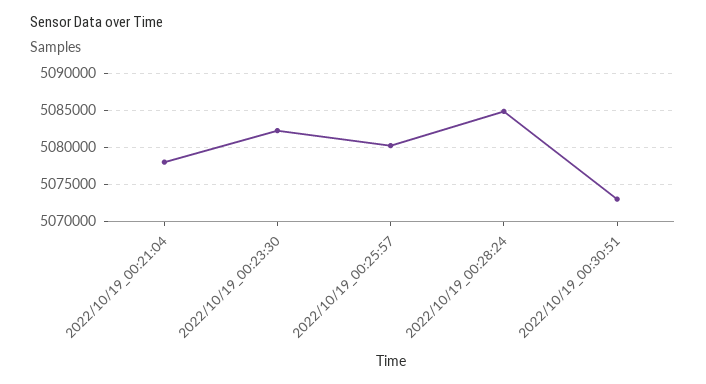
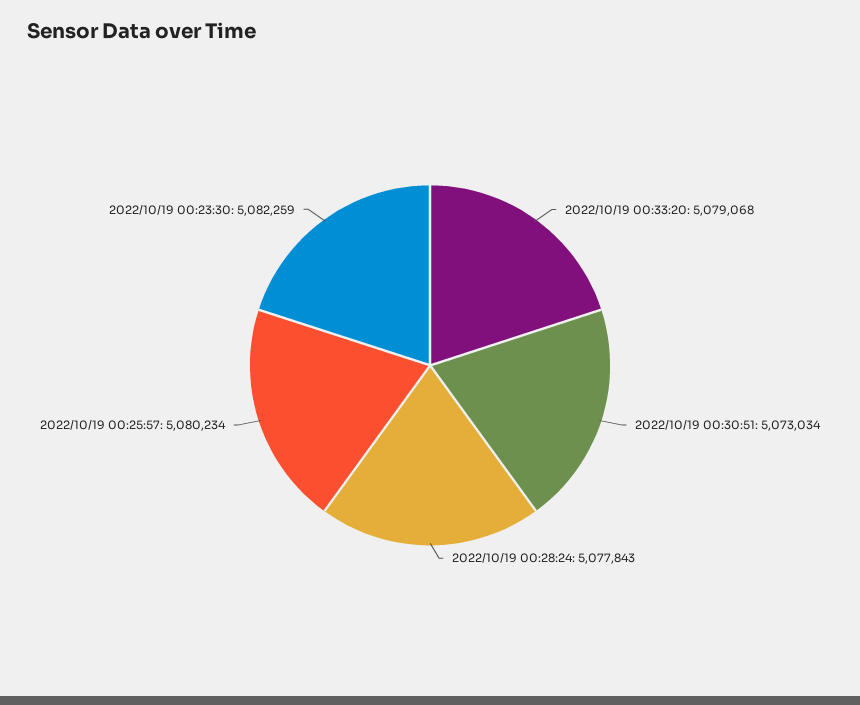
2022/10/19_00:21:04: 5078000 -> none
2022/10/19_00:28:24: 5085000 -> 5077843
2022/10/19 00:33:20: none -> 5079068

